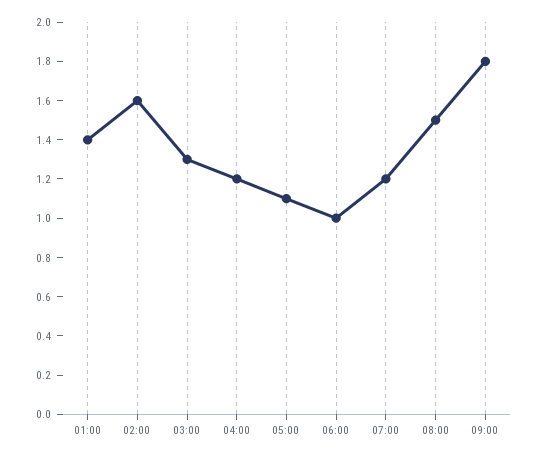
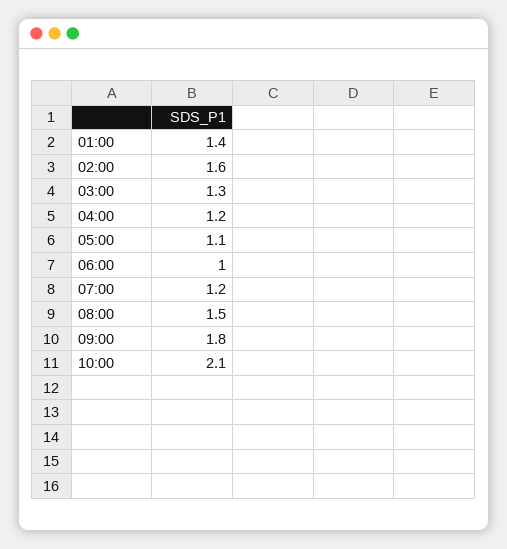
10:00: none -> 2.1

